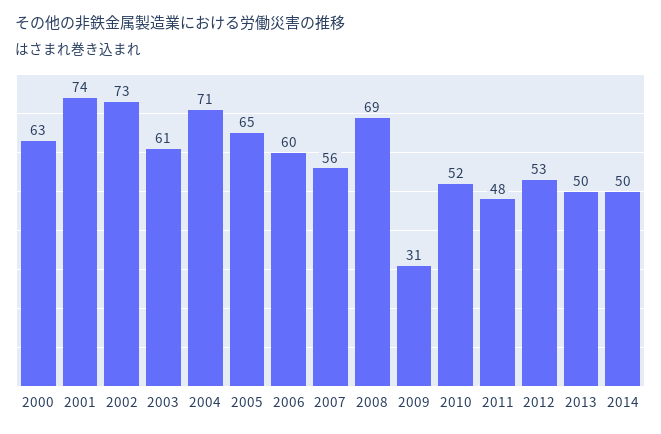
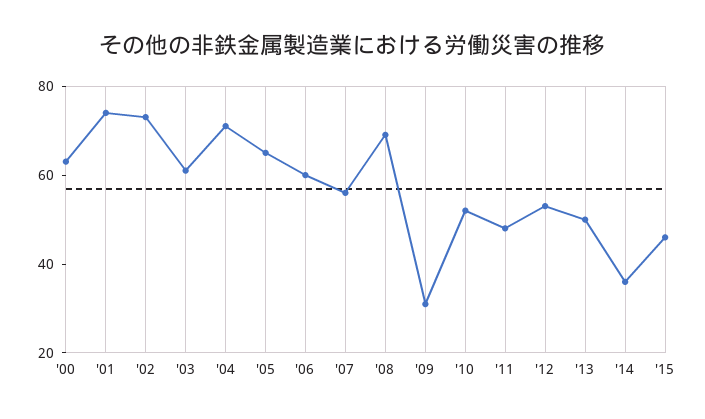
2014: 50 -> 35
'15: none -> 45

